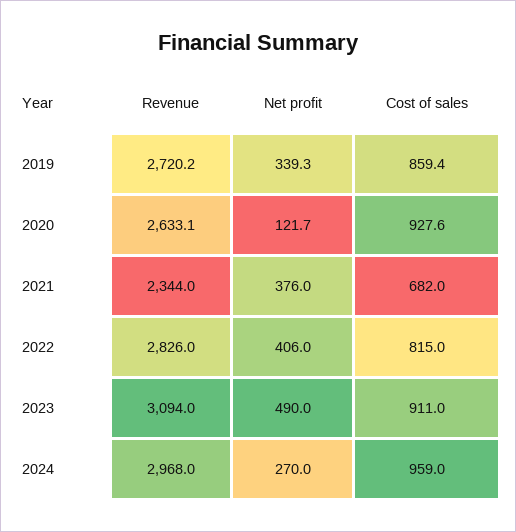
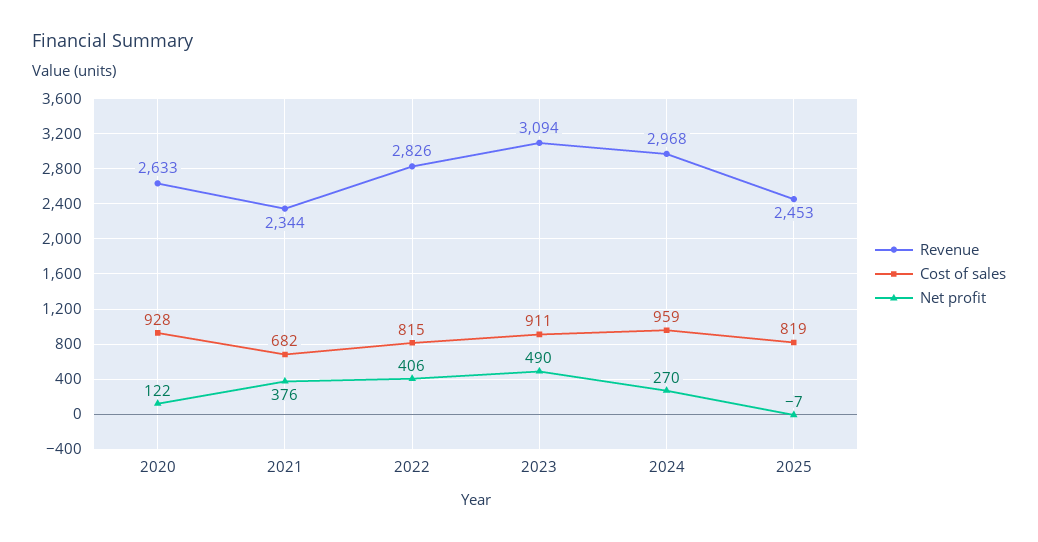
Revenue, 2019: 2720.2 -> none
Net profit, 2019: 339.3 -> none
Cost of sales, 2019: 859.4 -> none
Revenue, 2025: none -> 2453
Cost of sales, 2025: none -> 819
Net profit, 2025: none -> -7

